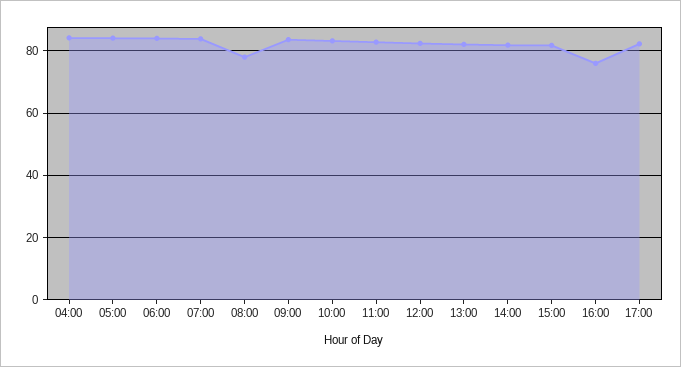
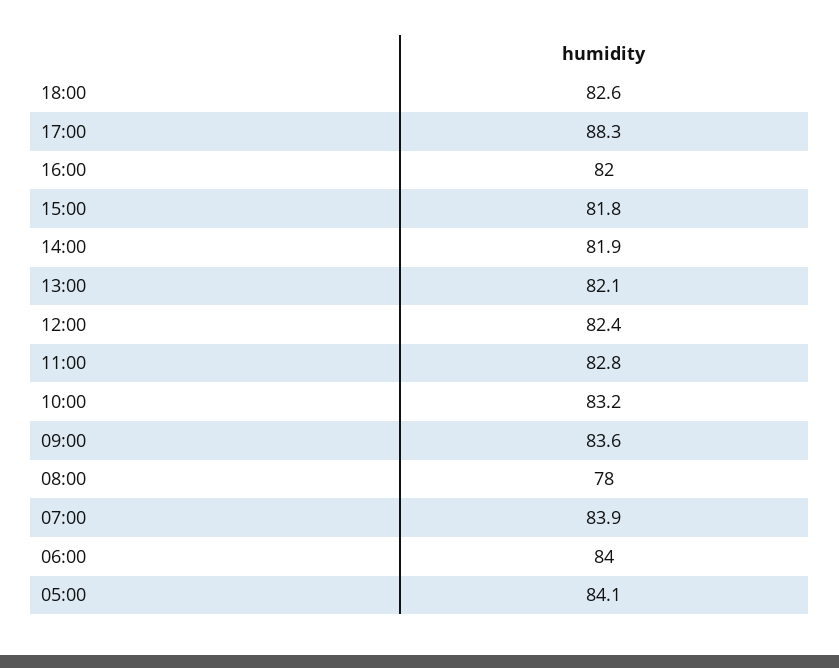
04:00: 84 -> none
16:00: 76 -> 82
17:00: 82 -> 88.3
18:00: none -> 82.6

